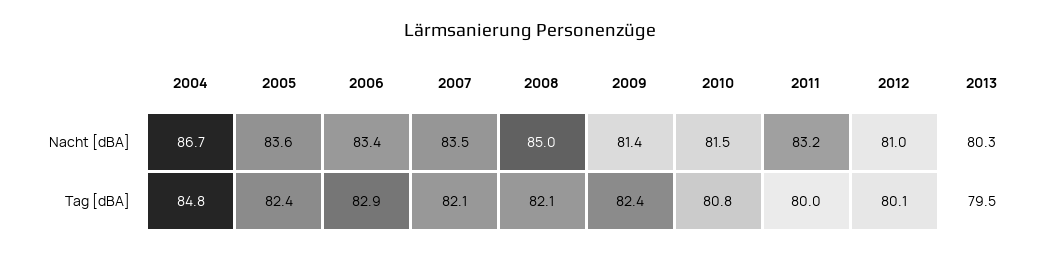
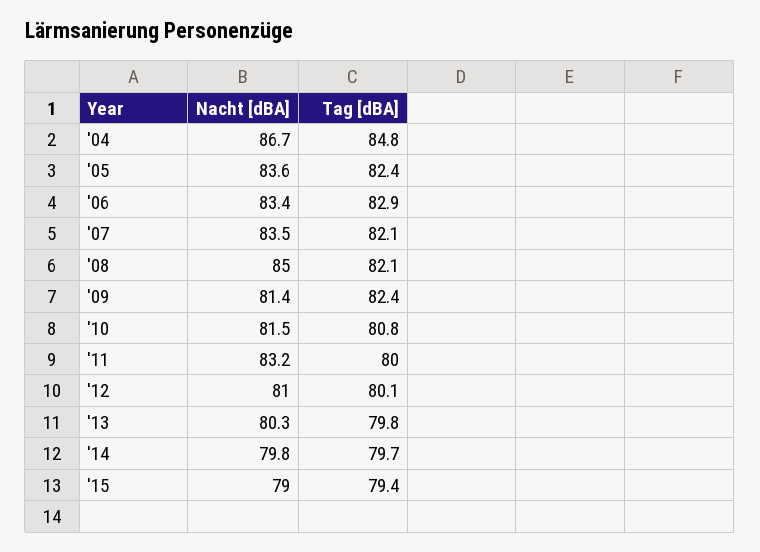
2013, Tag [dBA]: 79.5 -> 79.8
'14, Nacht [dBA]: none -> 79.8
'14, Tag [dBA]: none -> 79.7
'15, Nacht [dBA]: none -> 79
'15, Tag [dBA]: none -> 79.4

